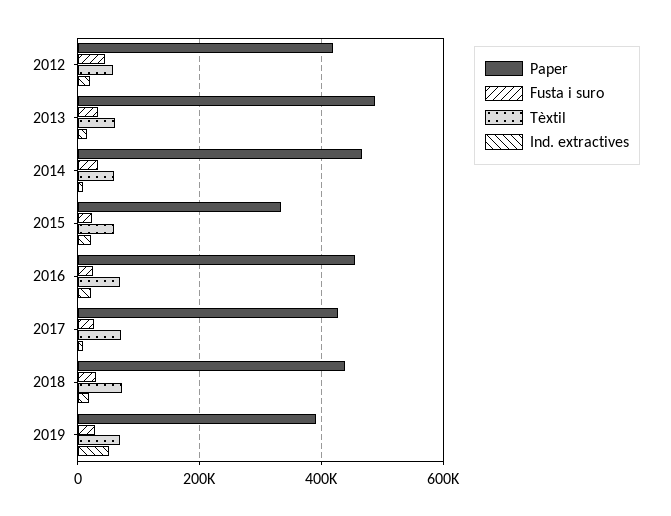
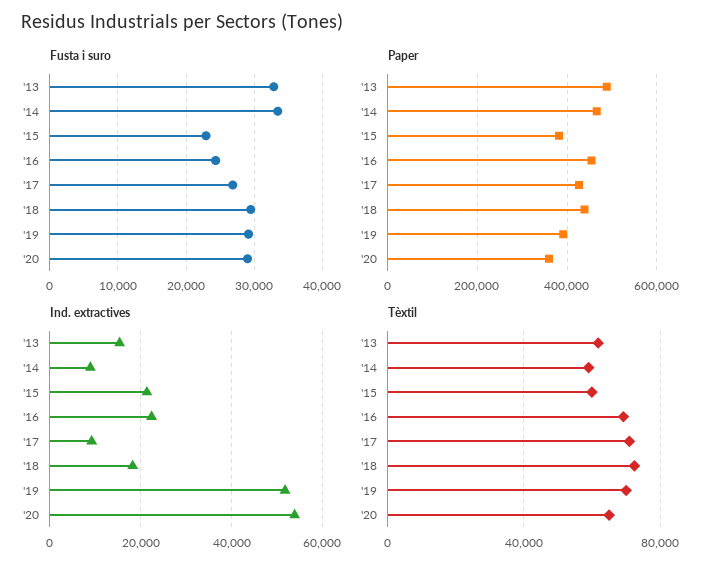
Paper, 2012: 420000 -> none
Fusta i suro, 2012: 40000 -> none
Tèxtil, 2012: 60000 -> none
Ind. extractives, 2012: 20000 -> none
Paper, 2015: 340000 -> 380000
Fusta i suro, '20: none -> 29000
Paper, '20: none -> 360000
Ind. extractives, '20: none -> 54000
Tèxtil, '20: none -> 65000

